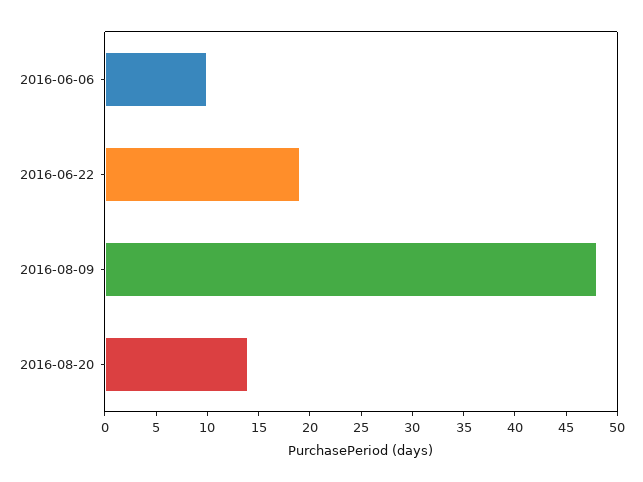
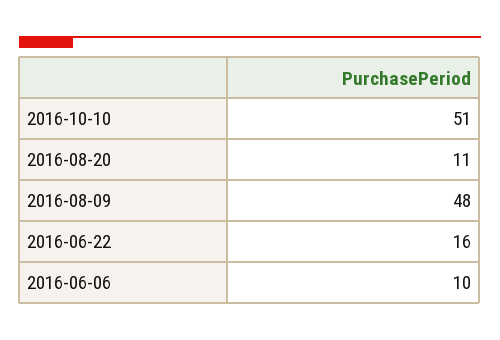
2016-06-22: 19 -> 16
2016-08-20: 14 -> 11
2016-10-10: none -> 51

